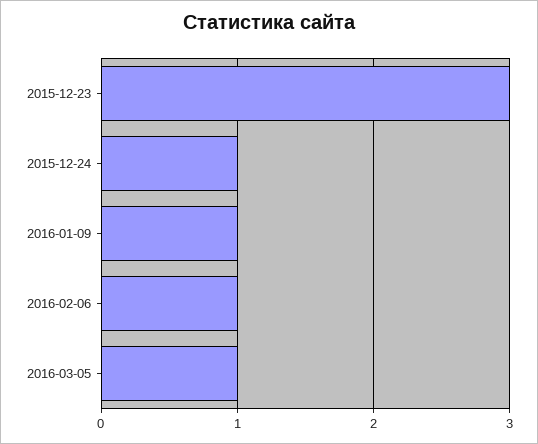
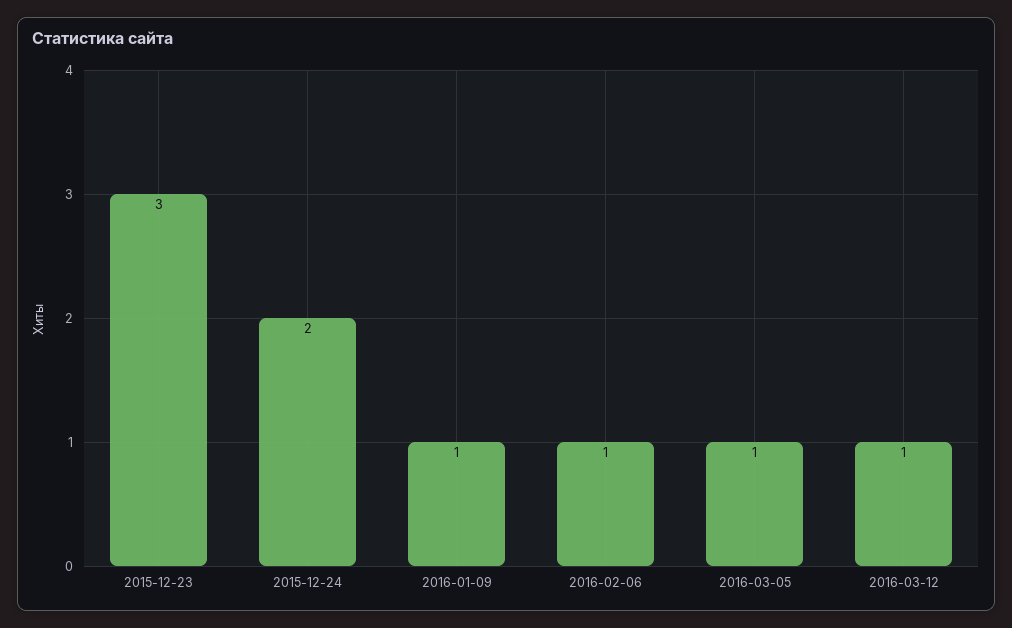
2015-12-24: 1 -> 2
2016-03-12: none -> 1

